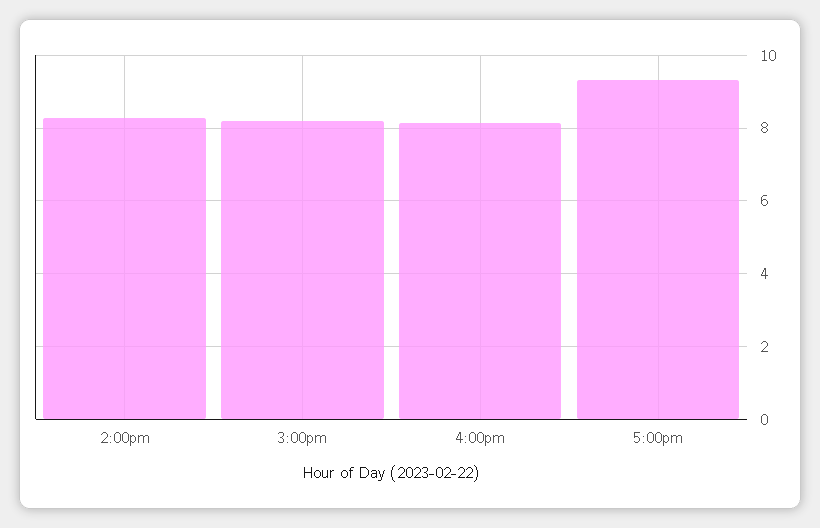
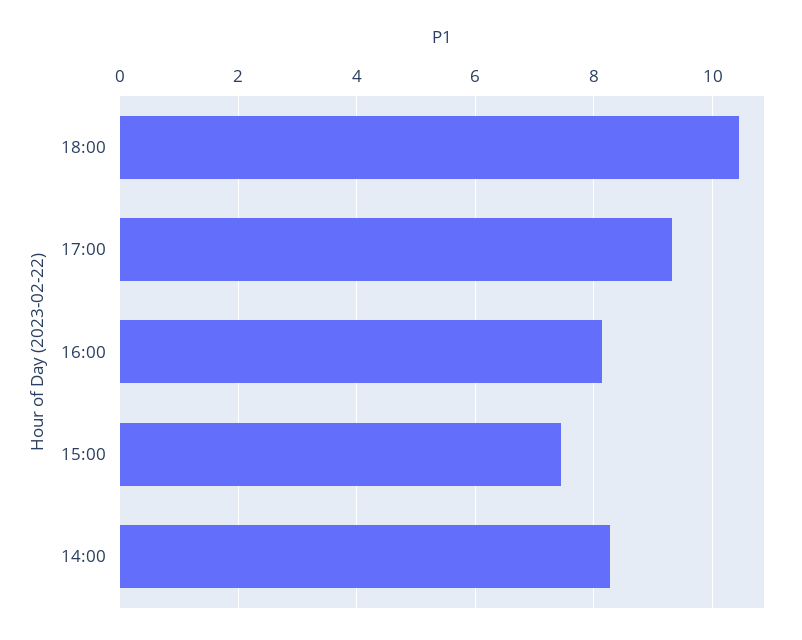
3:00pm: 8.2 -> 7.4
18:00: none -> 10.4

